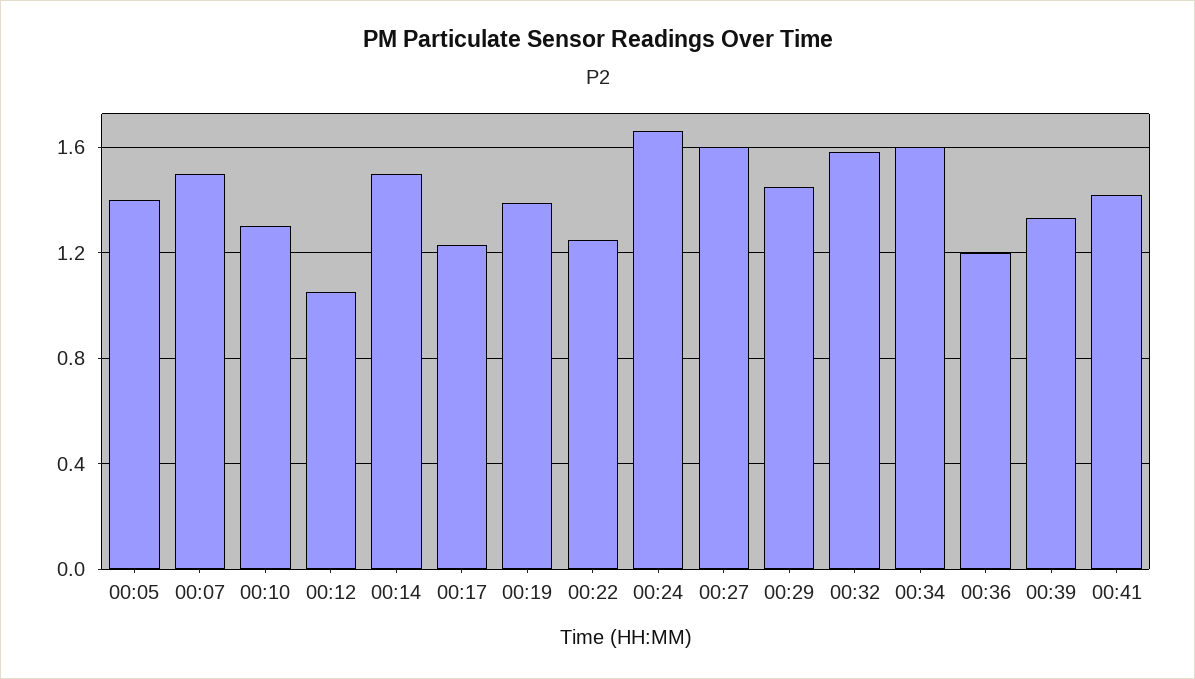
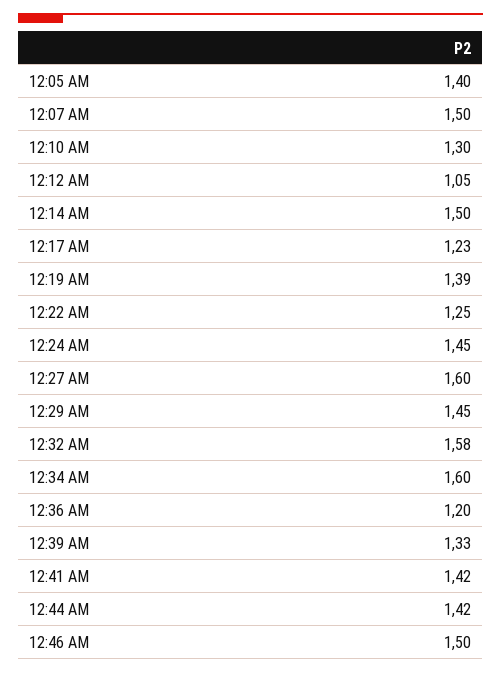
00:24: 1.65 -> 1.45
12:44 AM: none -> 1.42
12:46 AM: none -> 1.5

